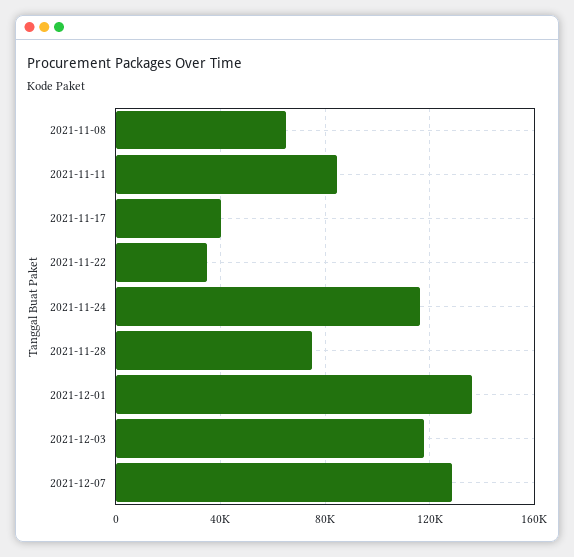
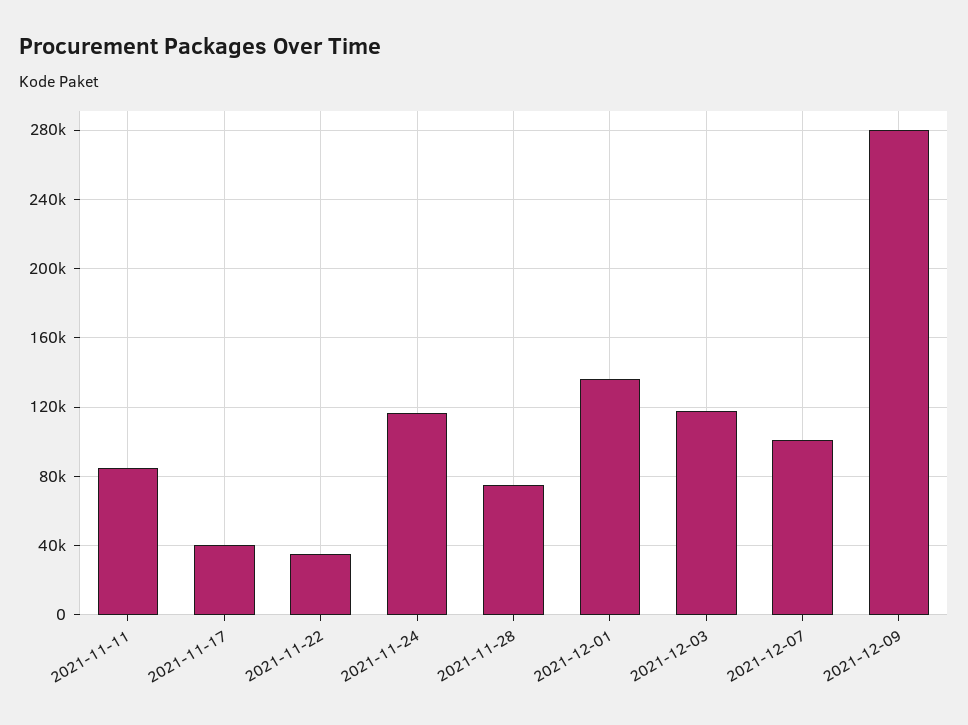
2021-11-08: 65000 -> none
2021-12-07: 130000 -> 100000
2021-12-09: none -> 280000

